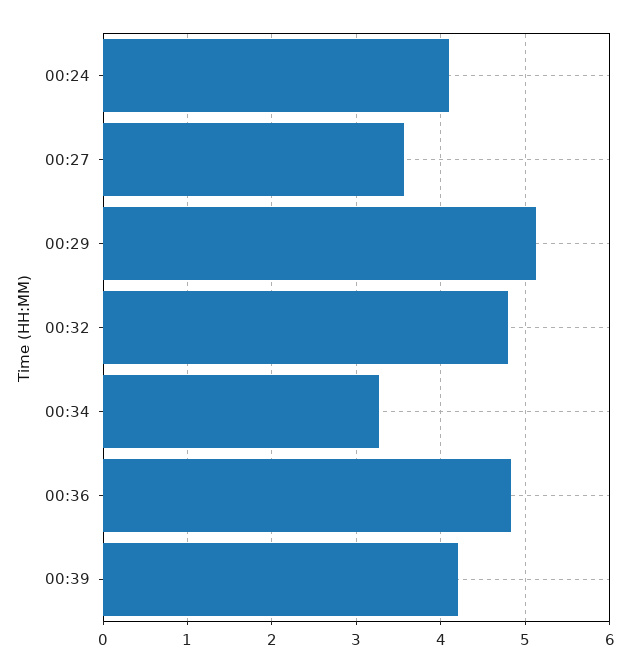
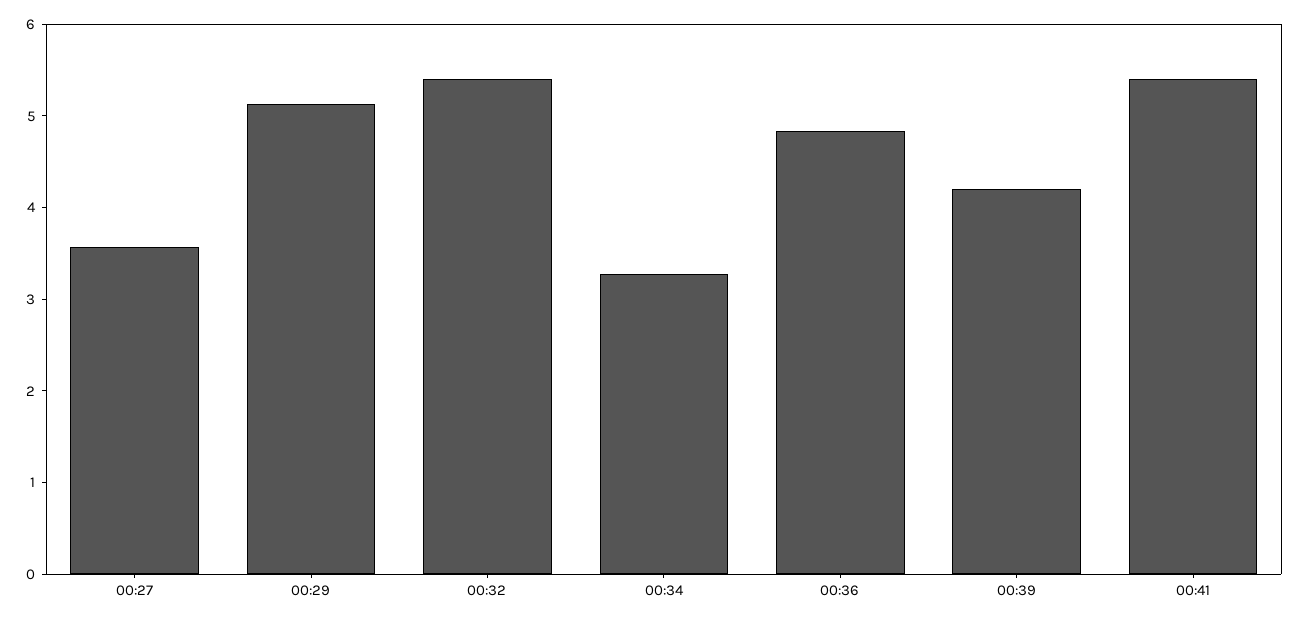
00:24: 4.1 -> none
00:32: 4.8 -> 5.4
00:41: none -> 5.4

